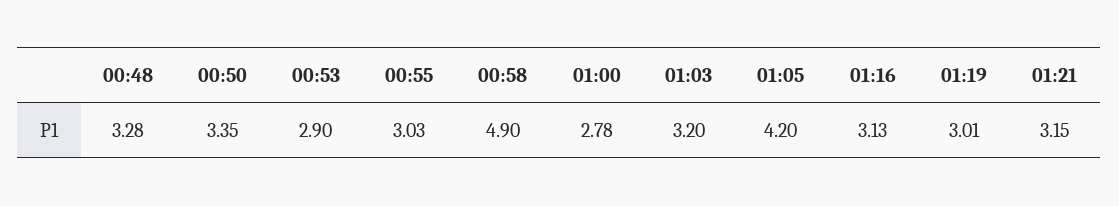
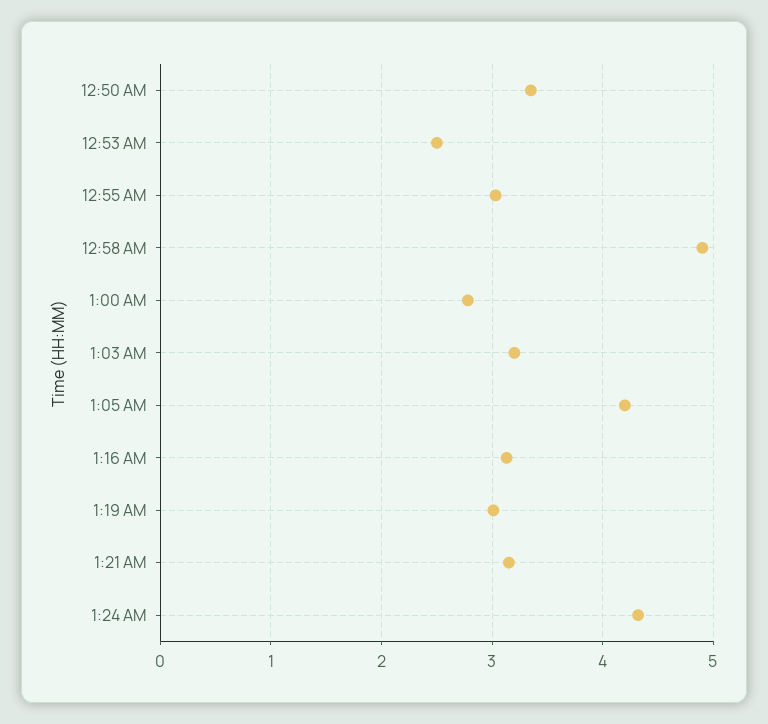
00:48: 3.28 -> none
00:53: 2.9 -> 2.5
1:24 AM: none -> 4.3

